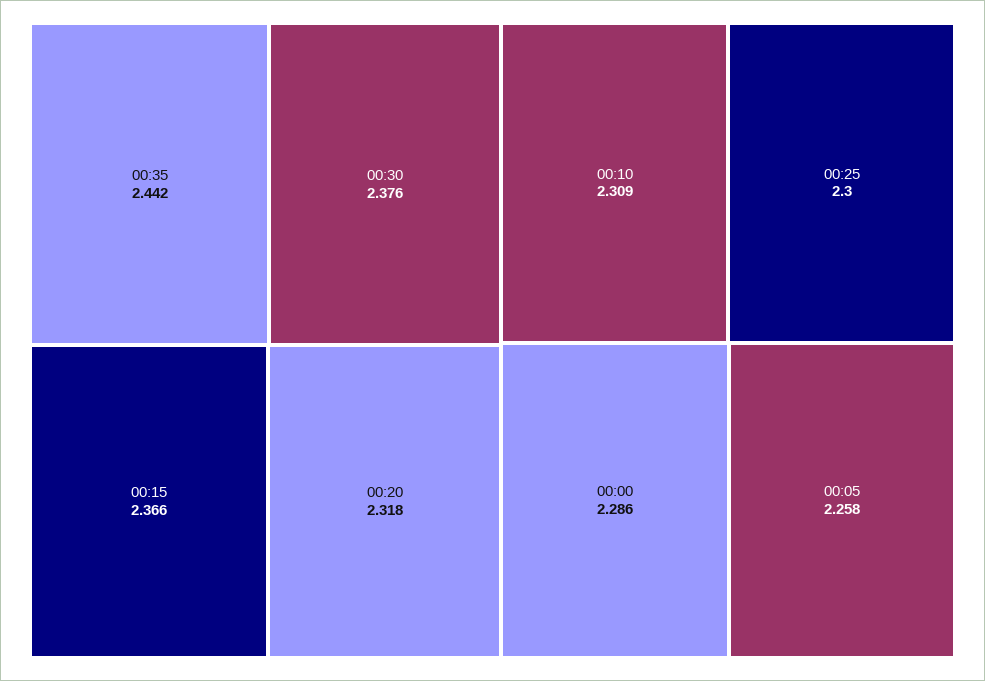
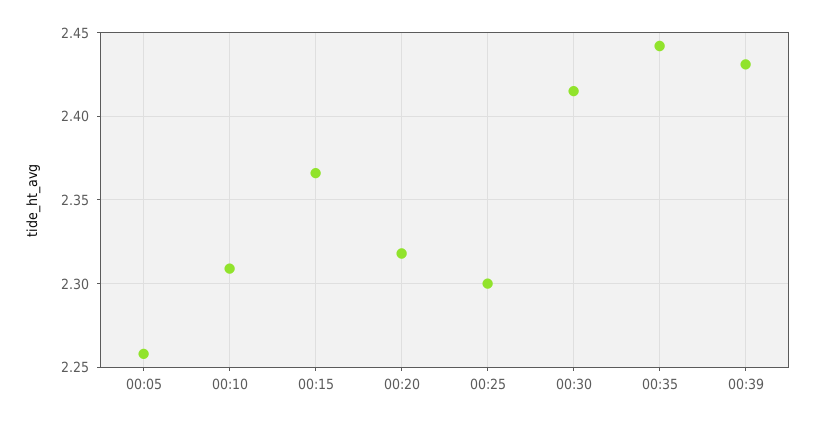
00:30: 2.376 -> 2.415
00:00: 2.286 -> none
00:39: none -> 2.43

